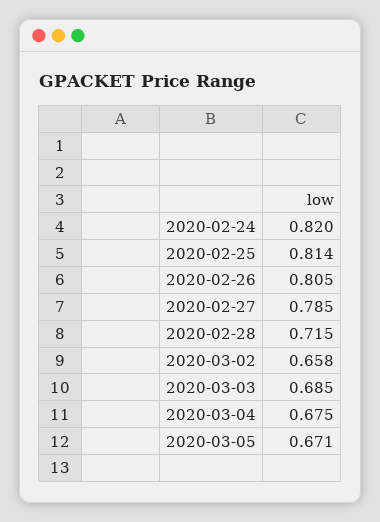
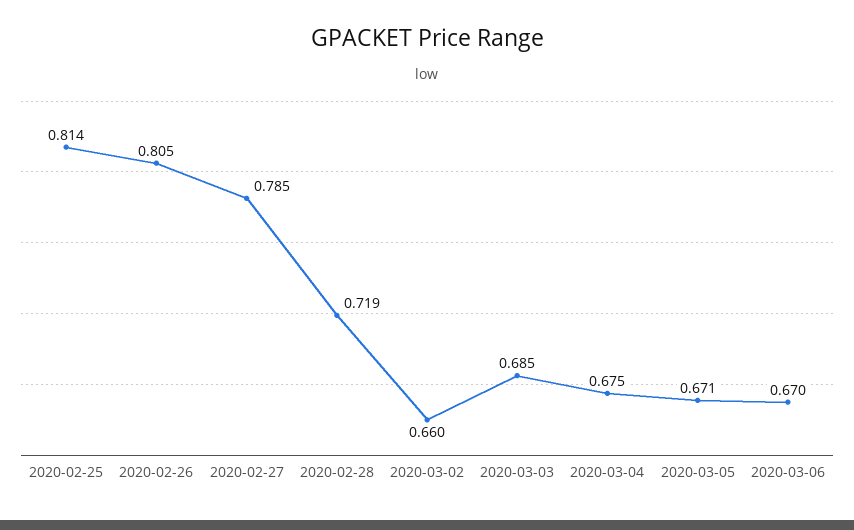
2020-02-24: 0.82 -> none
2020-02-28: 0.715 -> 0.719
2020-03-02: 0.658 -> 0.66
2020-03-06: none -> 0.67

